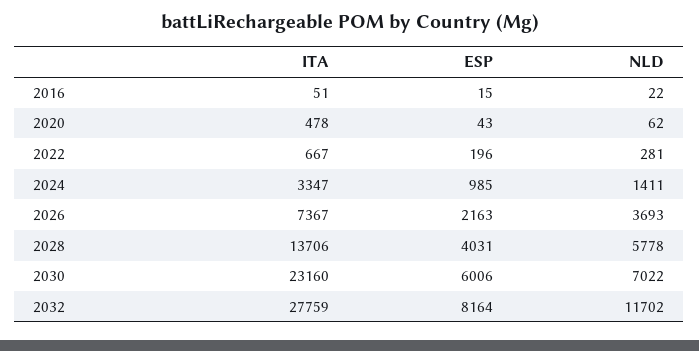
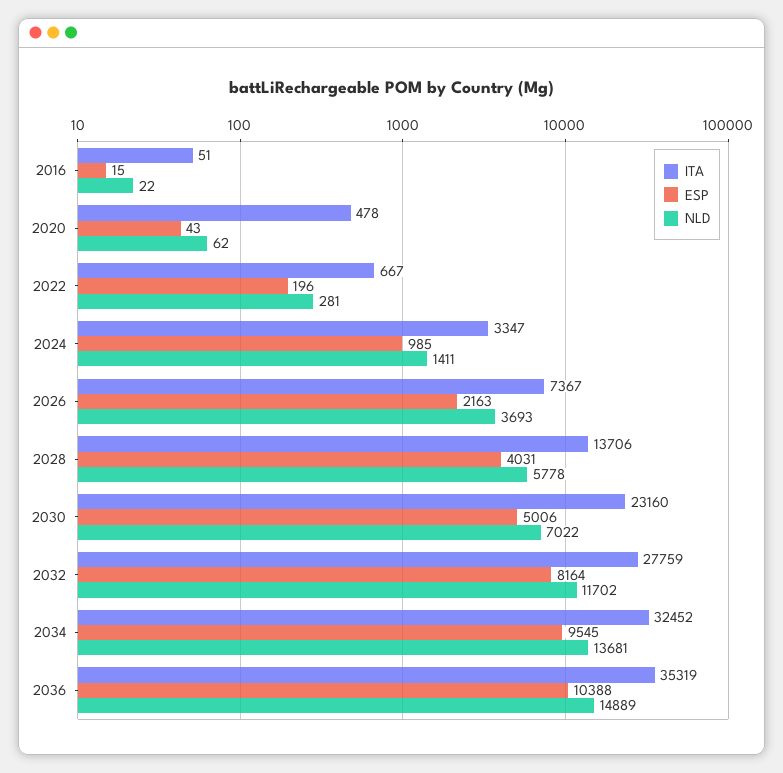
ESP, 2030: 6006 -> 5006
ITA, 2034: none -> 32452
ESP, 2034: none -> 9545
NLD, 2034: none -> 13681
ITA, 2036: none -> 35319
ESP, 2036: none -> 10388
NLD, 2036: none -> 14889

